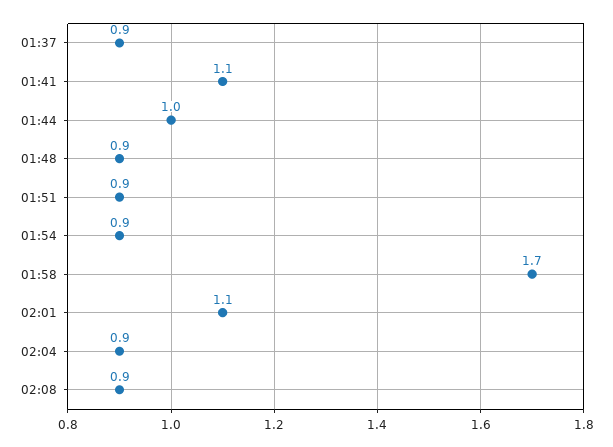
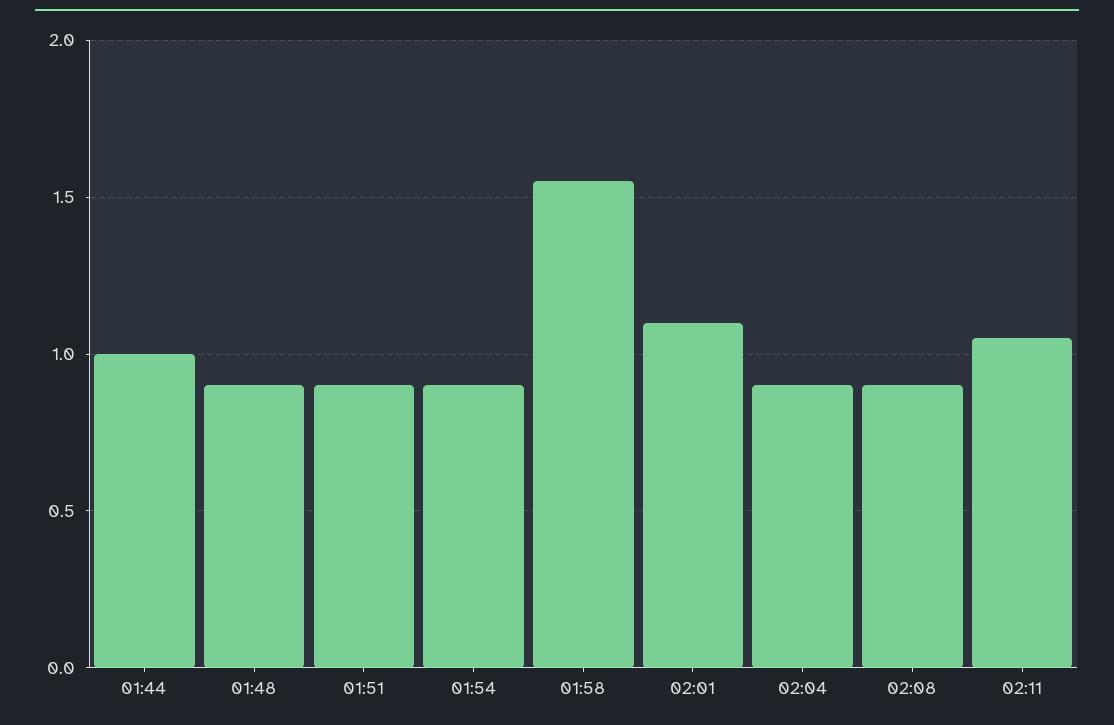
01:37: 0.9 -> none
01:41: 1.1 -> none
01:58: 1.7 -> 1.55
02:11: none -> 1.05

